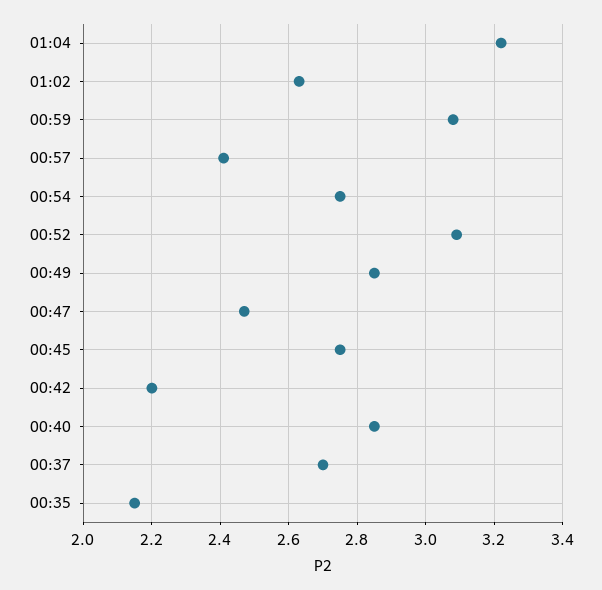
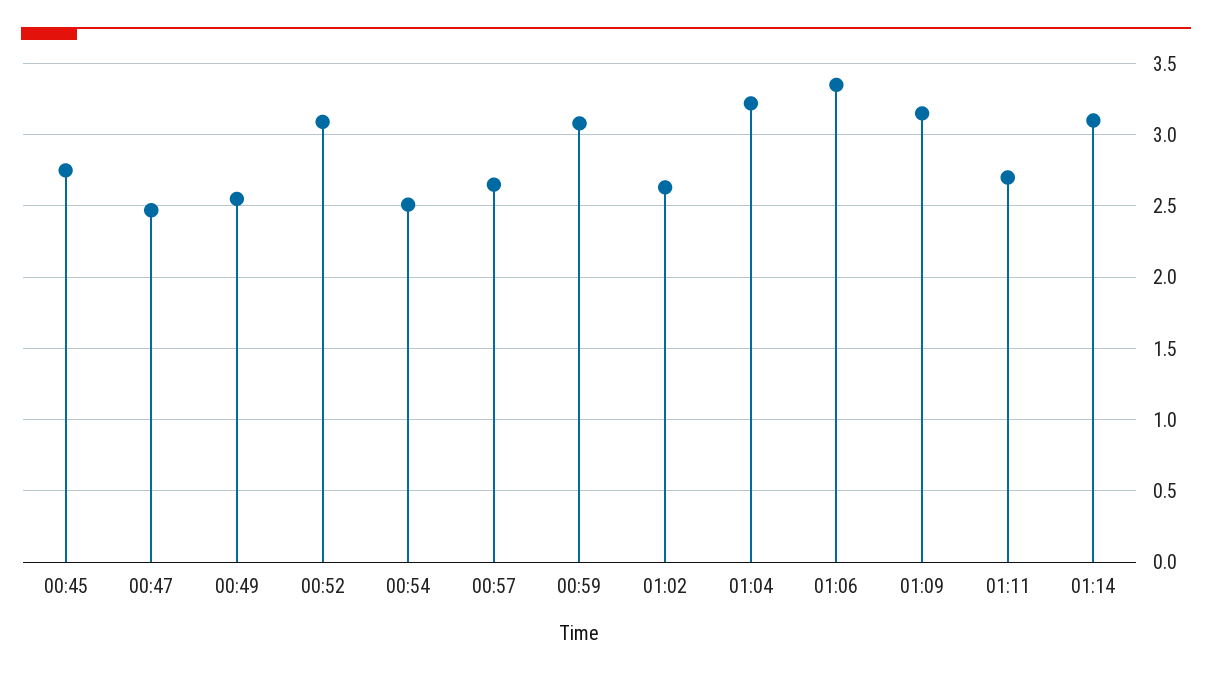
00:57: 2.4 -> 2.65
00:54: 2.75 -> 2.5
00:49: 2.85 -> 2.55
00:42: 2.2 -> none
00:40: 2.85 -> none
00:37: 2.7 -> none
00:35: 2.15 -> none
01:06: none -> 3.35
01:09: none -> 3.15
01:11: none -> 2.7
01:14: none -> 3.1

